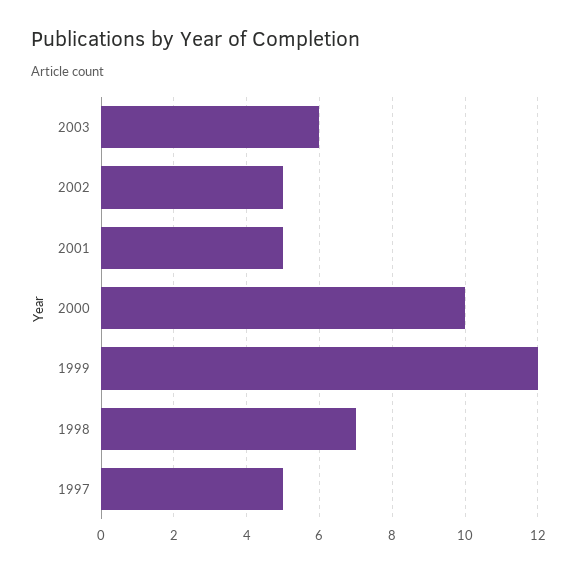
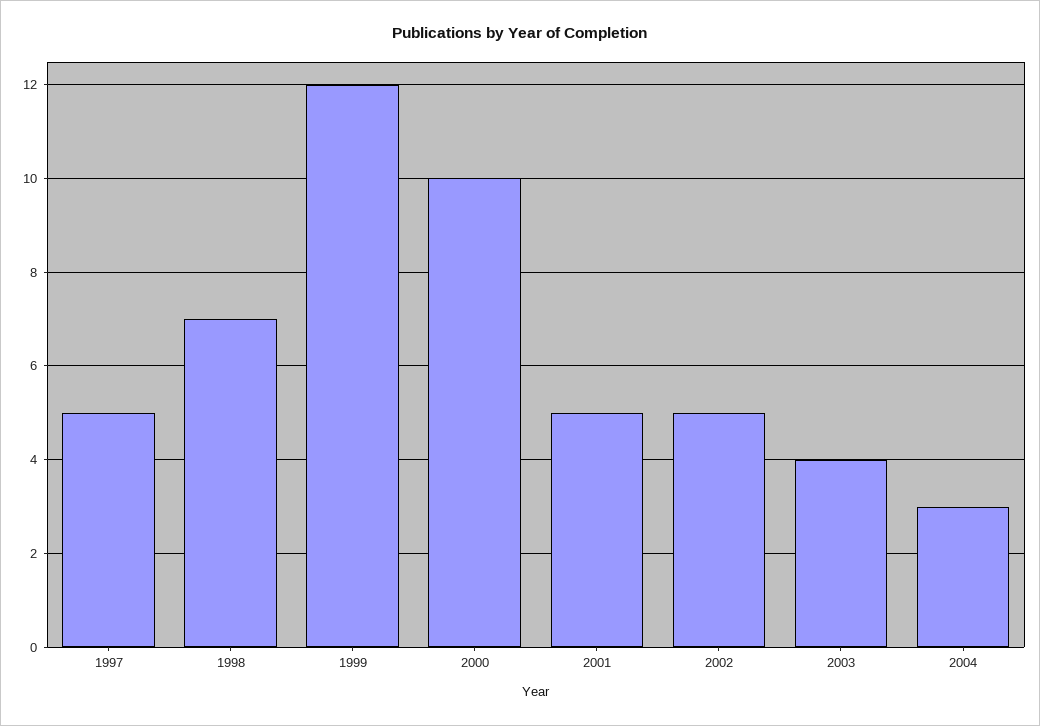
2003: 6 -> 4
2004: none -> 3

